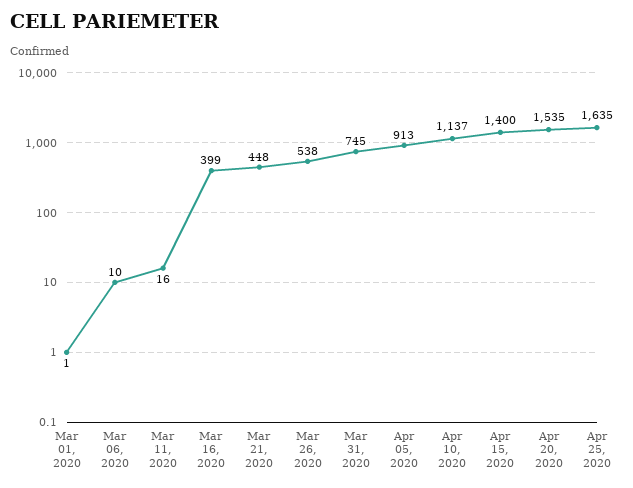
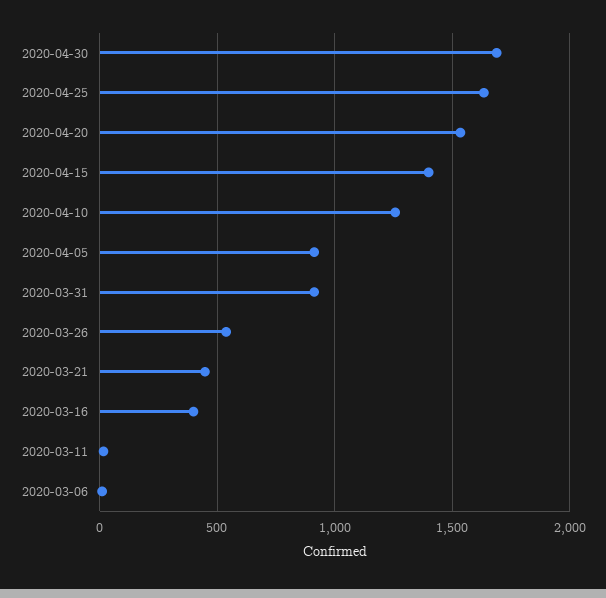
Mar 01, 2020: 1 -> none
Mar 31, 2020: 745 -> 900
Apr 10, 2020: 1137 -> 1250
2020-04-30: none -> 1700

